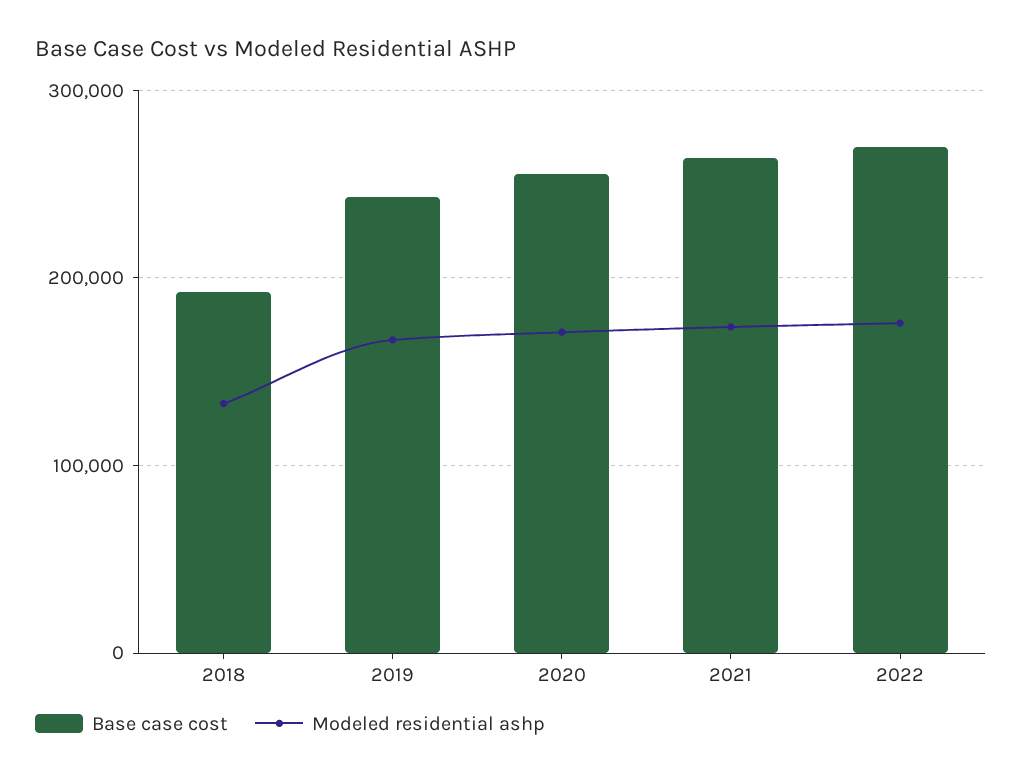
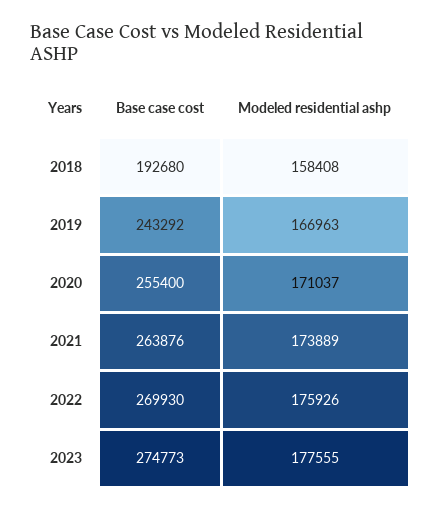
Modeled residential ashp, 2018: 130000 -> 158408
Base case cost, 2023: none -> 274773
Modeled residential ashp, 2023: none -> 177555

